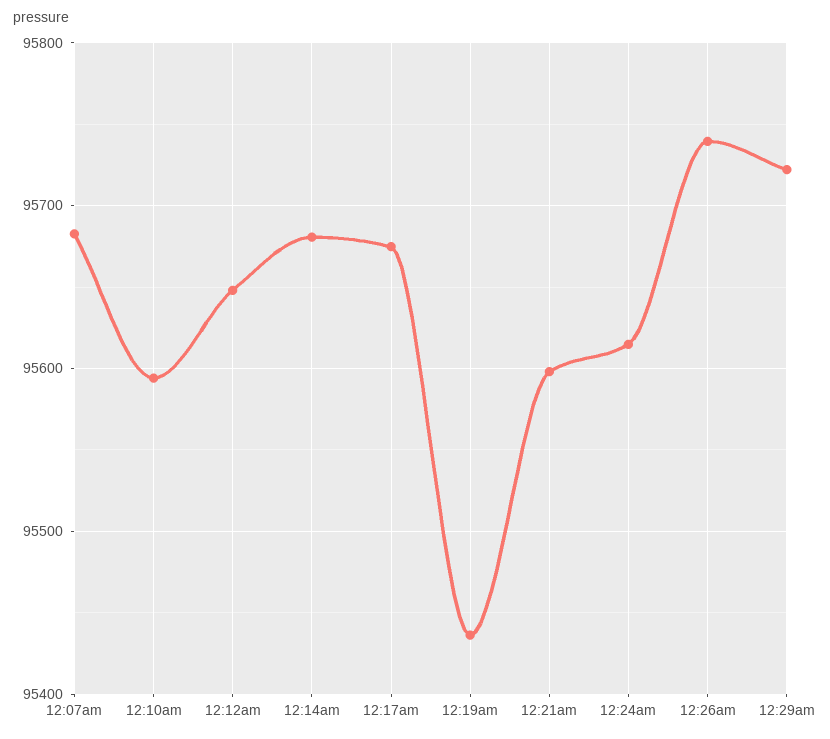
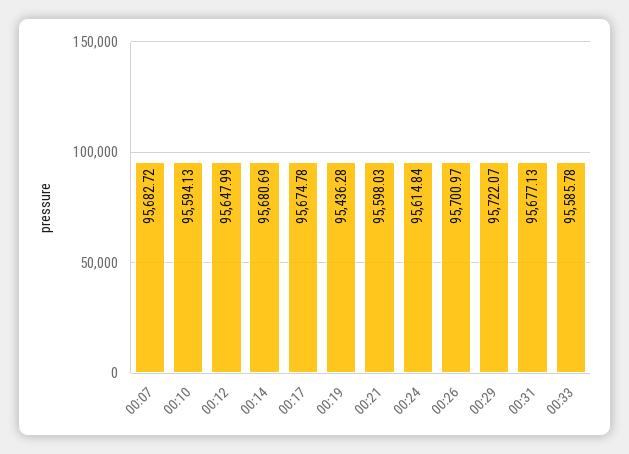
12:26am: 95740 -> 95700.97
00:31: none -> 95677.13
00:33: none -> 95585.78

